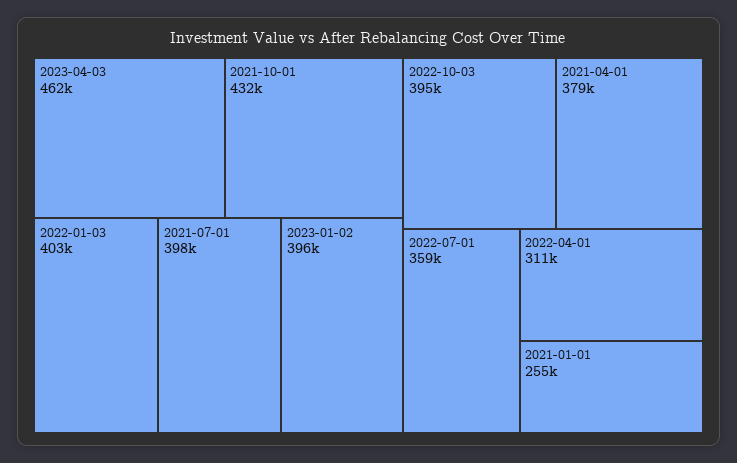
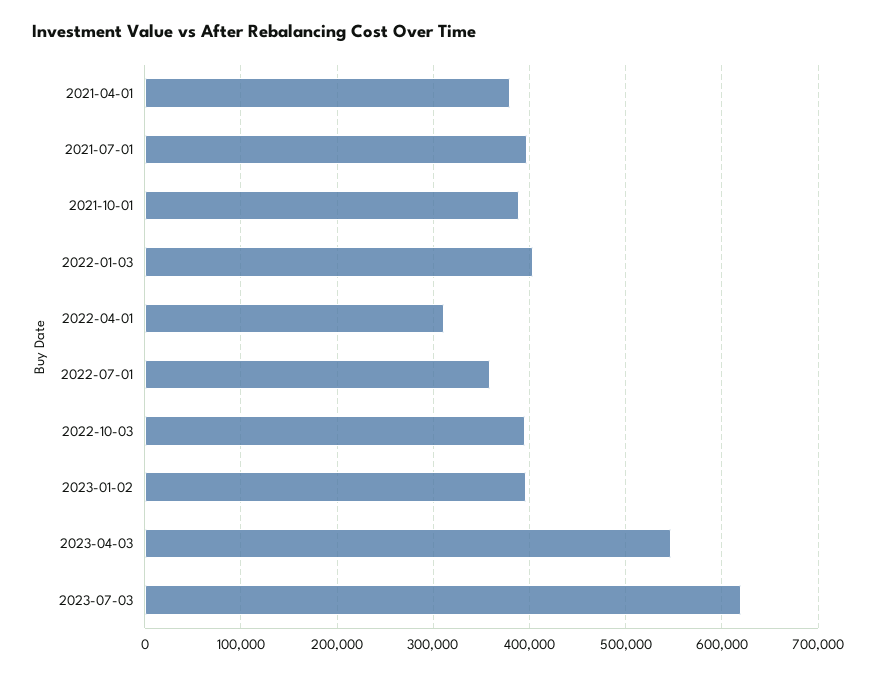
2023-04-03: 462000 -> 550000
2021-10-01: 432000 -> 390000
2021-01-01: 255000 -> none
2023-07-03: none -> 620000

